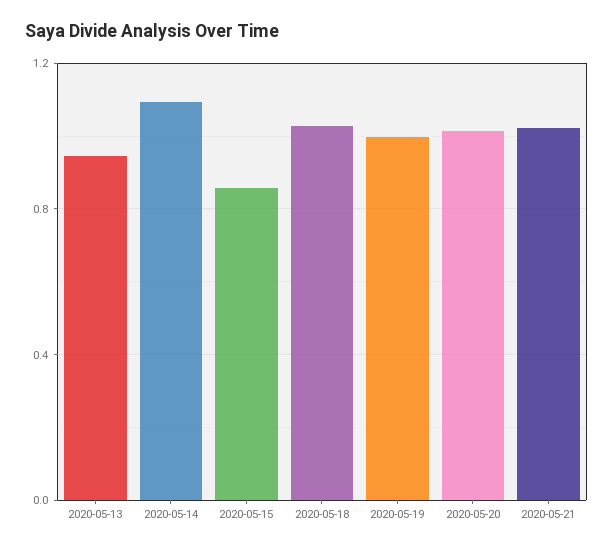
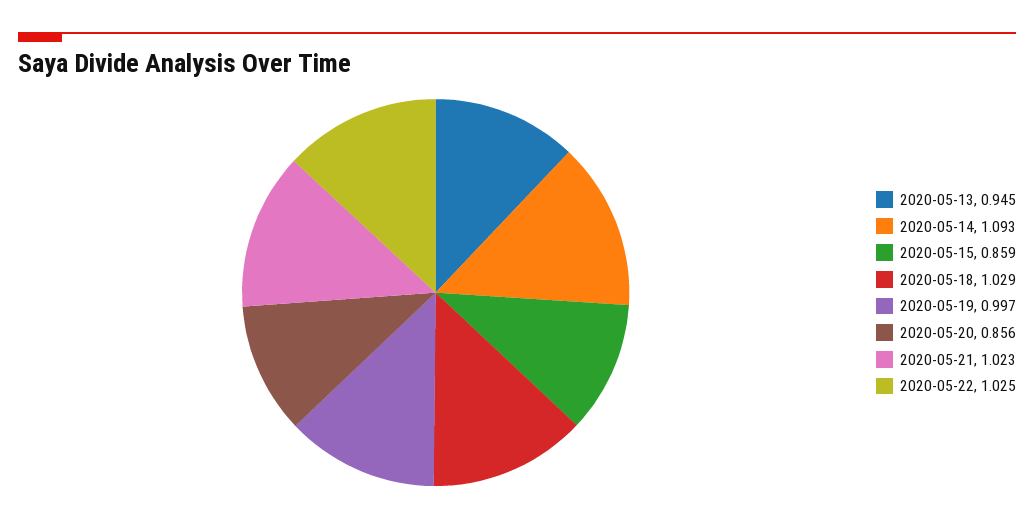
2020-05-20: 1 -> 0.856
2020-05-22: none -> 1.025

